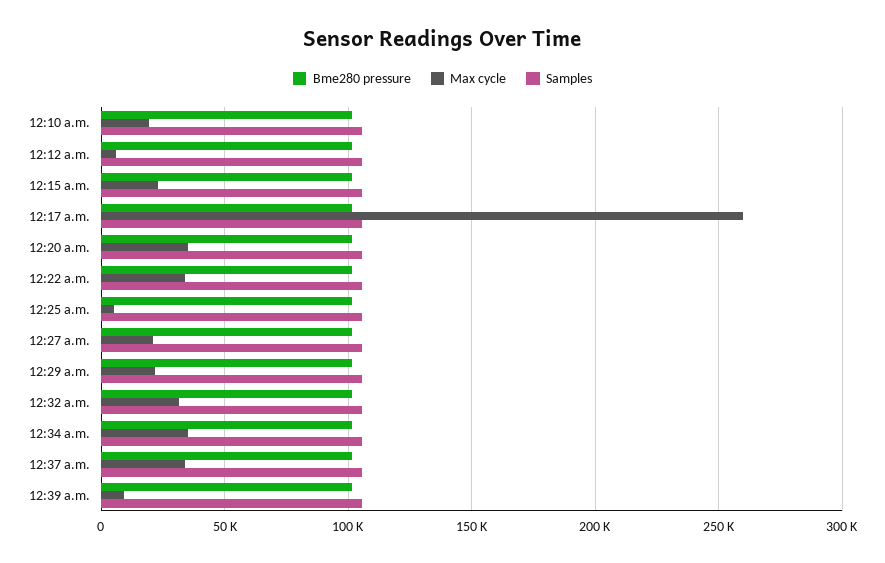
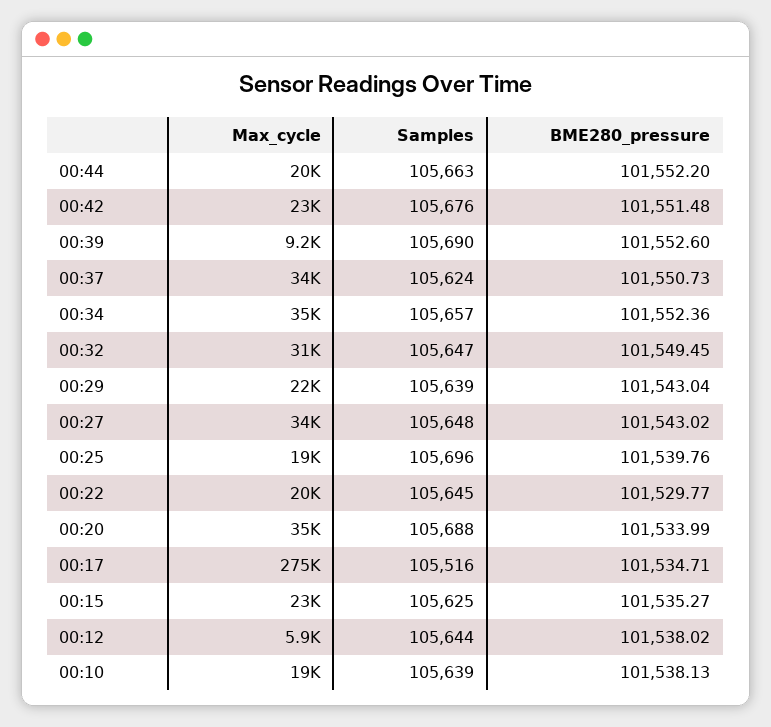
Max cycle, 12:17 a.m.: 260000 -> 275000
Max cycle, 12:22 a.m.: 35000 -> 20000
Max cycle, 12:25 a.m.: 5000 -> 19000
Max cycle, 12:27 a.m.: 20000 -> 34000
Max cycle, 00:44: none -> 20000
Samples, 00:44: none -> 105663
Bme280 pressure, 00:44: none -> 101552.2
Max cycle, 00:42: none -> 23000
Samples, 00:42: none -> 105676
Bme280 pressure, 00:42: none -> 101551.48

